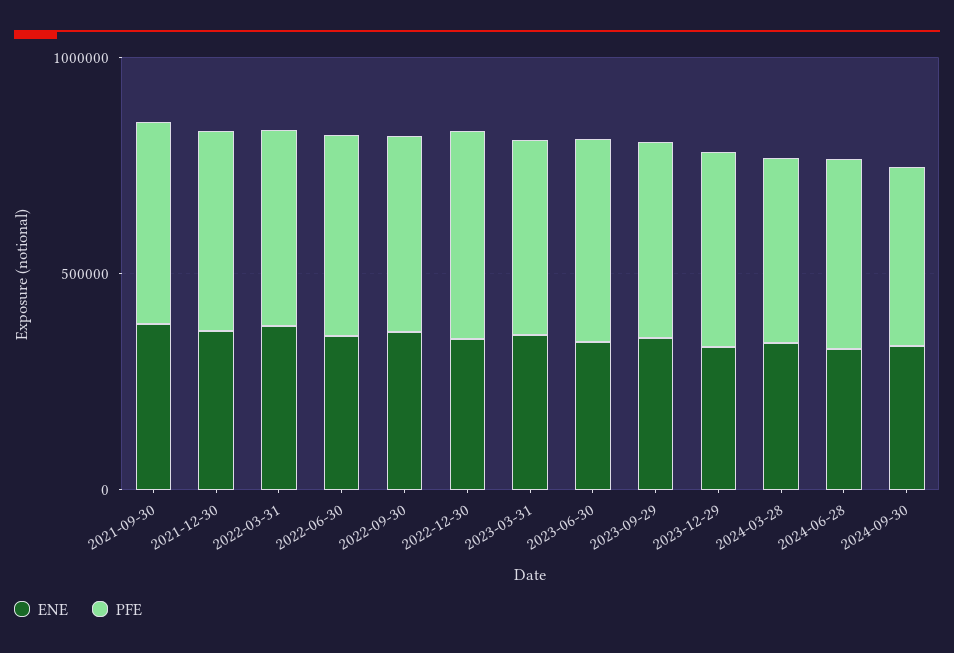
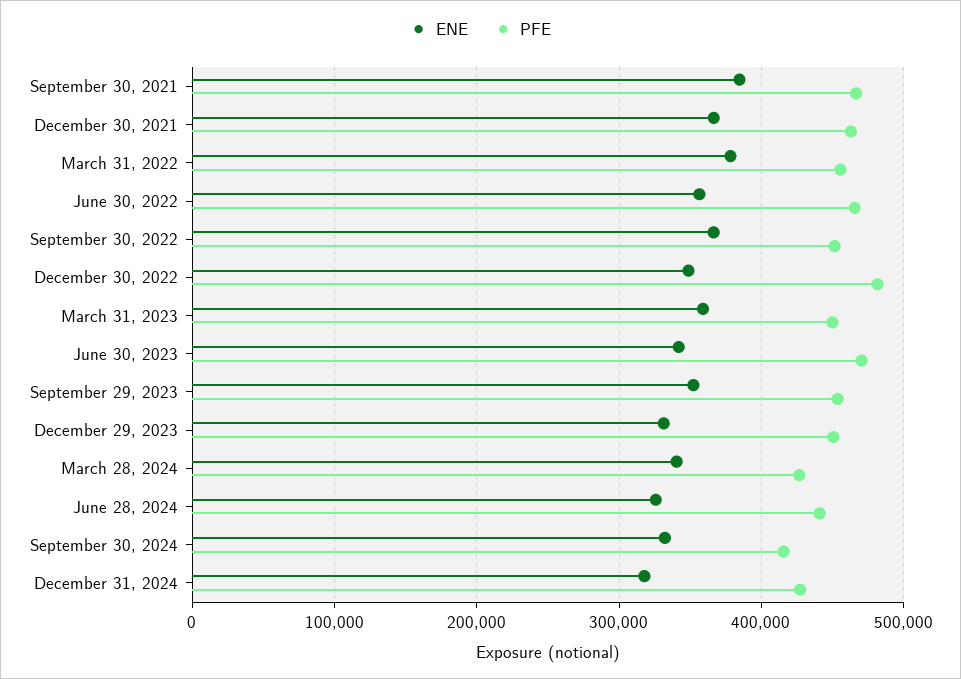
ENE, December 31, 2024: none -> 320000
PFE, December 31, 2024: none -> 430000

